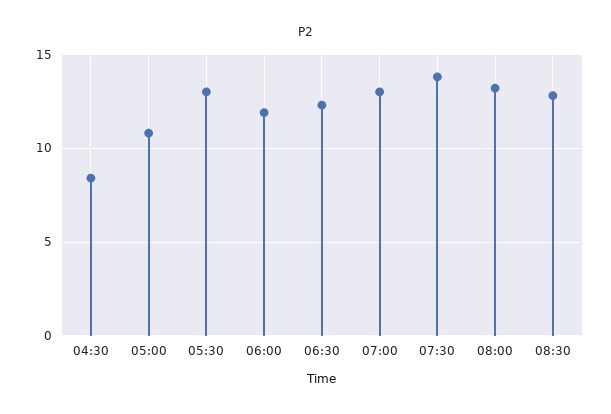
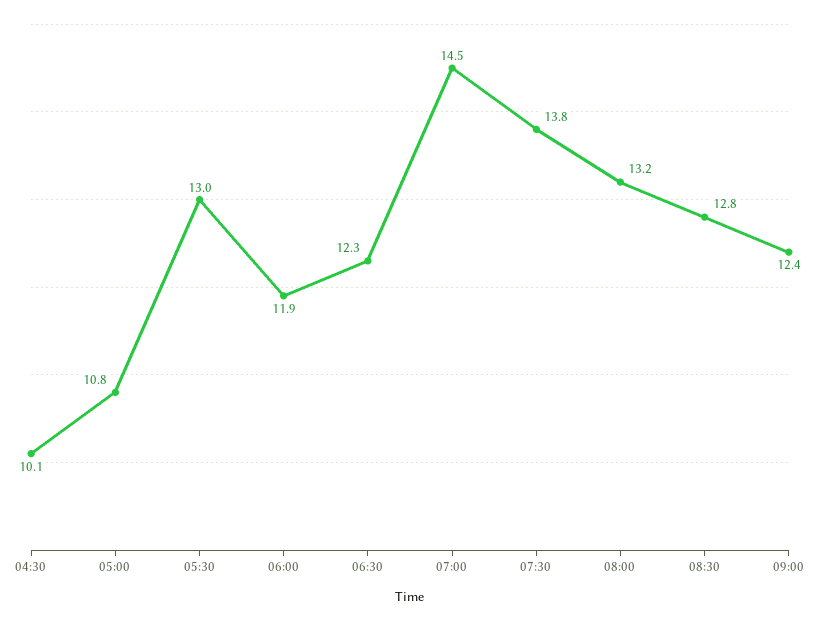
04:30: 8.5 -> 10.1
07:00: 13 -> 14.5
09:00: none -> 12.4

